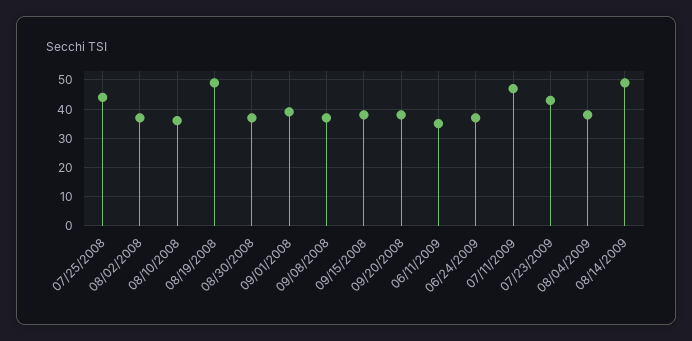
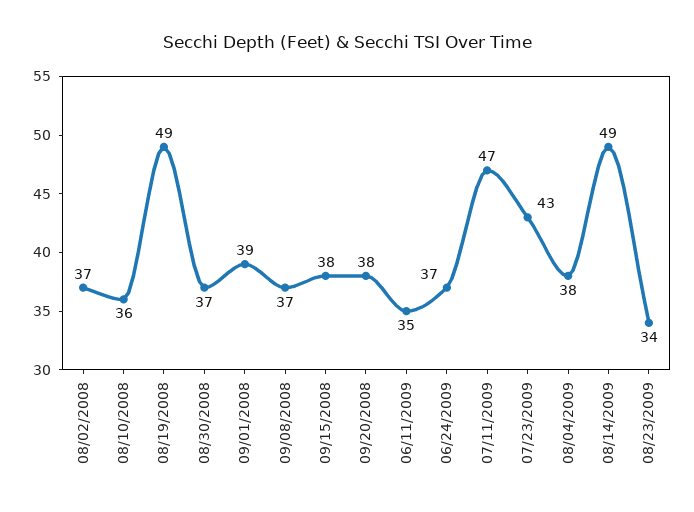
07/25/2008: 45 -> none
08/23/2009: none -> 34

